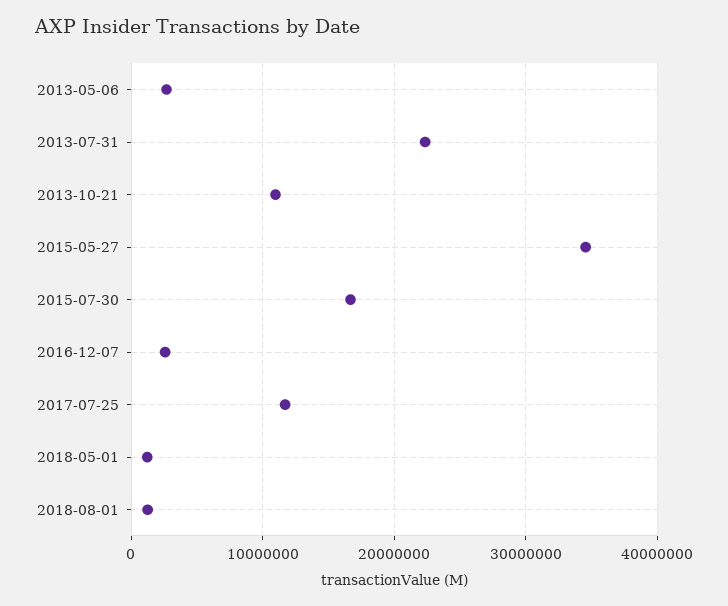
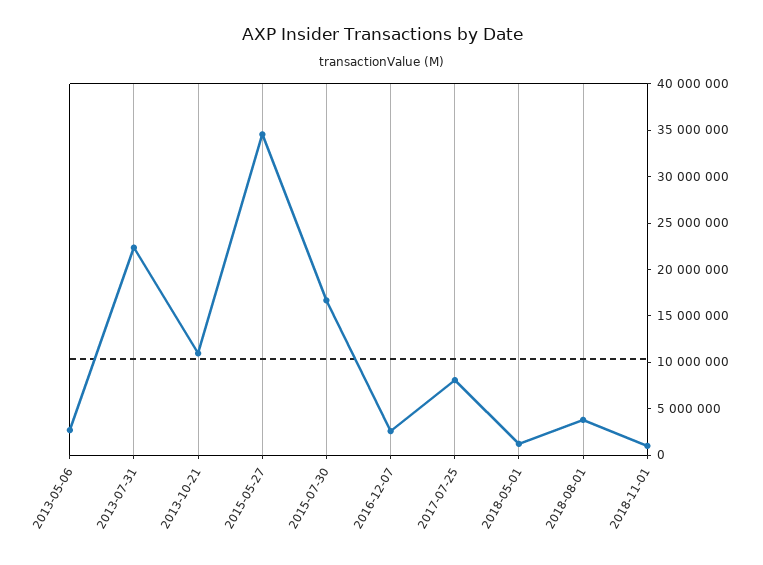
2017-07-25: 12000000 -> 8000000
2018-08-01: 1000000 -> 4000000
2018-11-01: none -> 1000000

